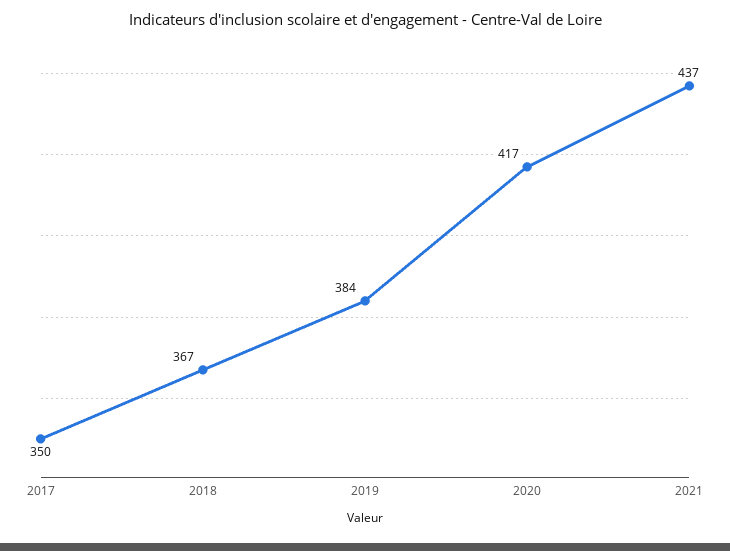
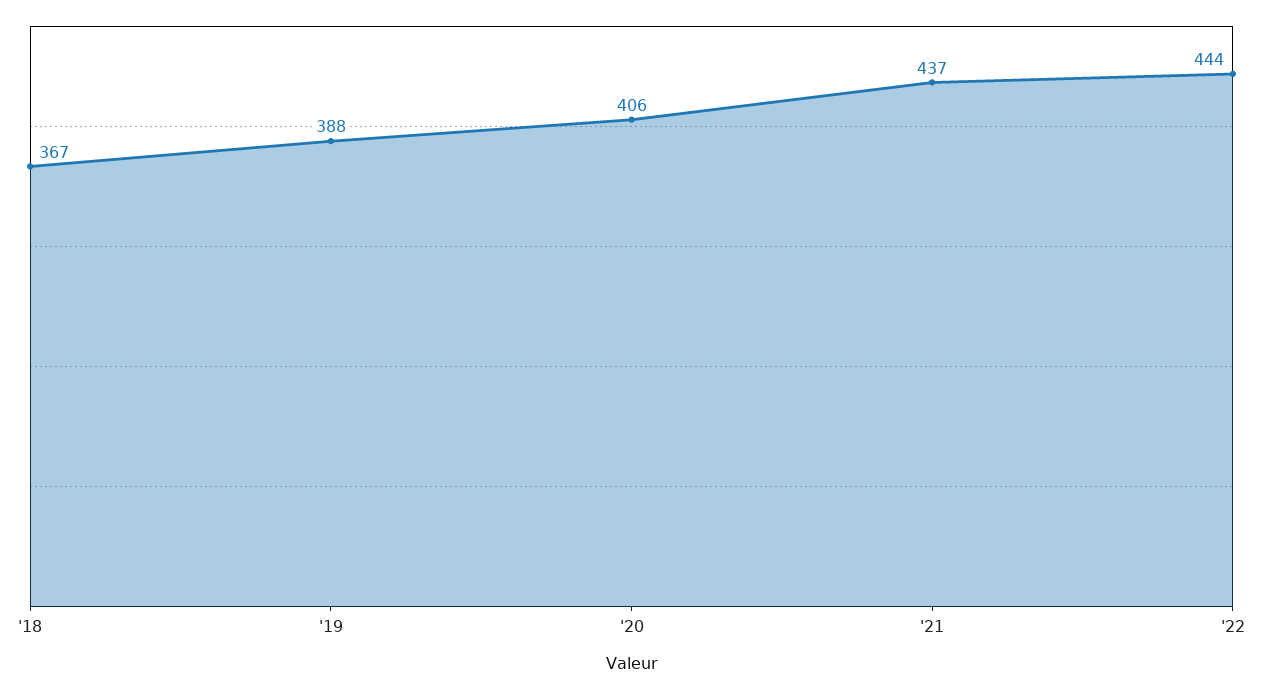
2017: 350 -> none
2019: 384 -> 388
2020: 417 -> 406
'22: none -> 444

